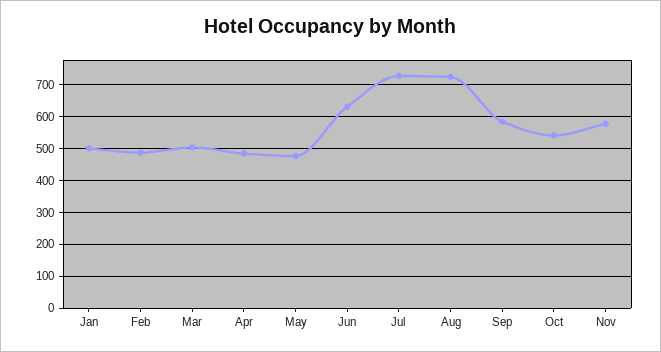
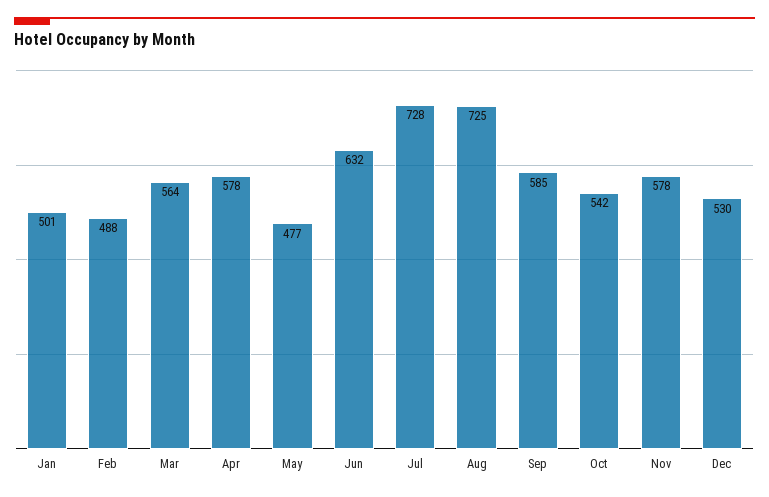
Mar: 500 -> 564
Apr: 480 -> 578
Dec: none -> 530

